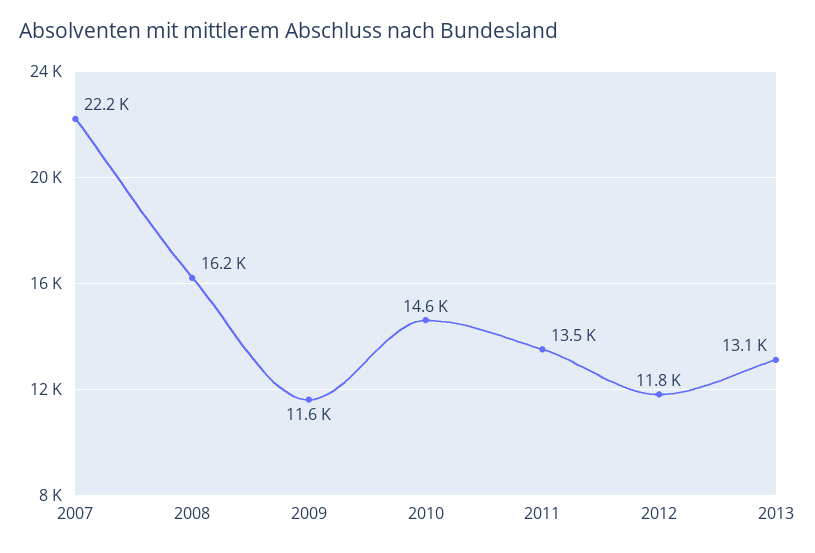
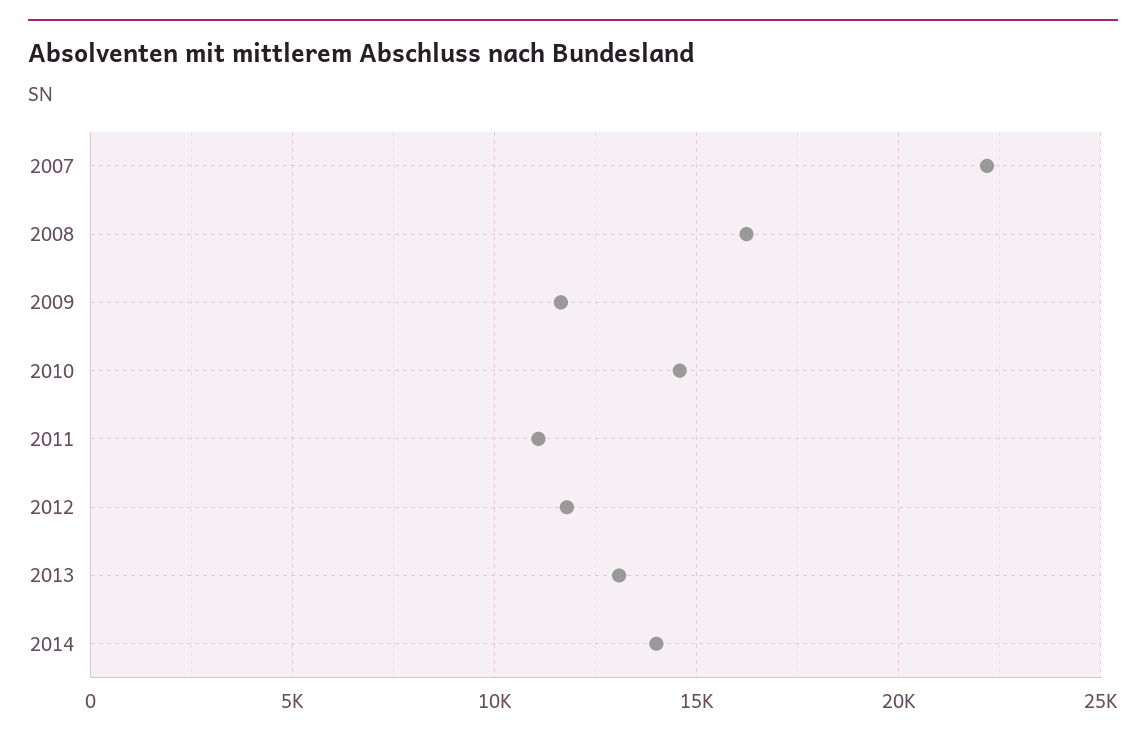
2011: 13500 -> 11000
2014: none -> 14000

